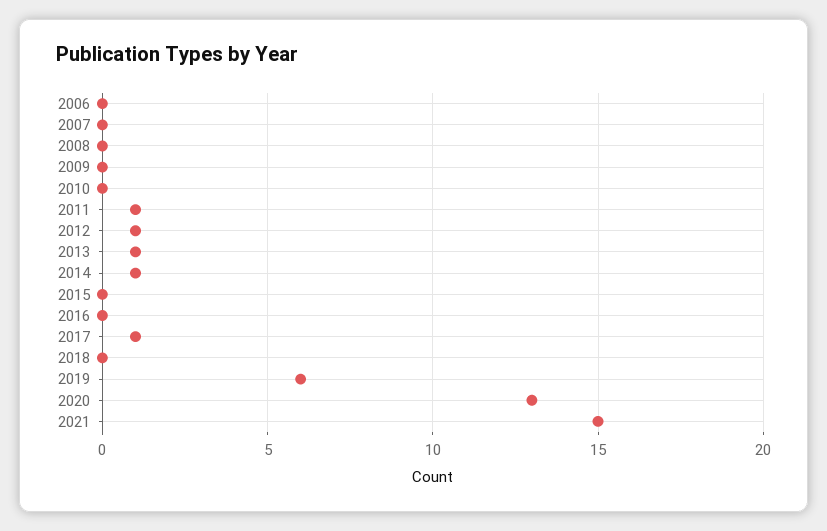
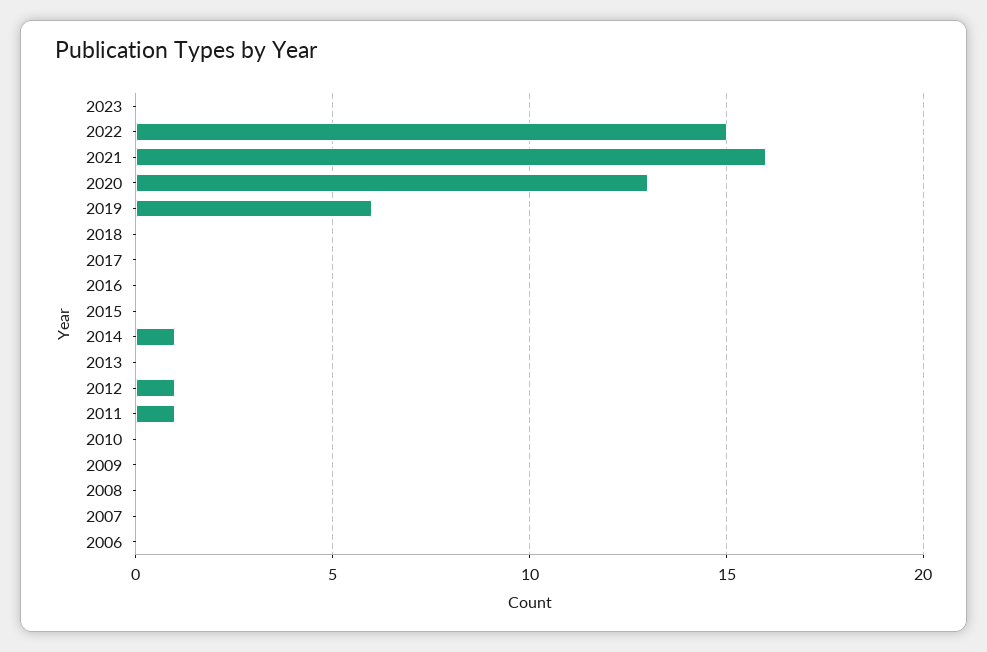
2013: 1 -> 0
2017: 1 -> 0
2021: 15 -> 16
2023: none -> 0
2022: none -> 15

